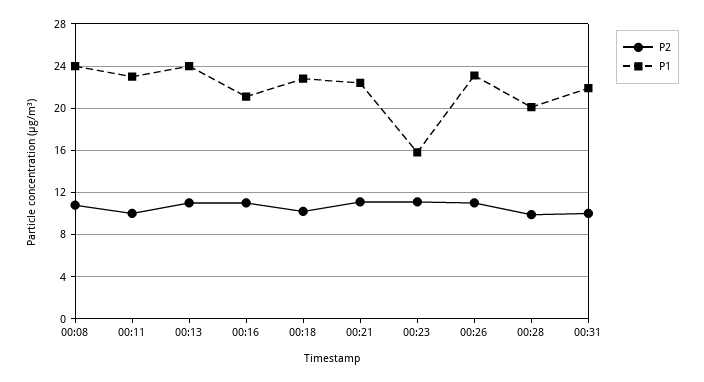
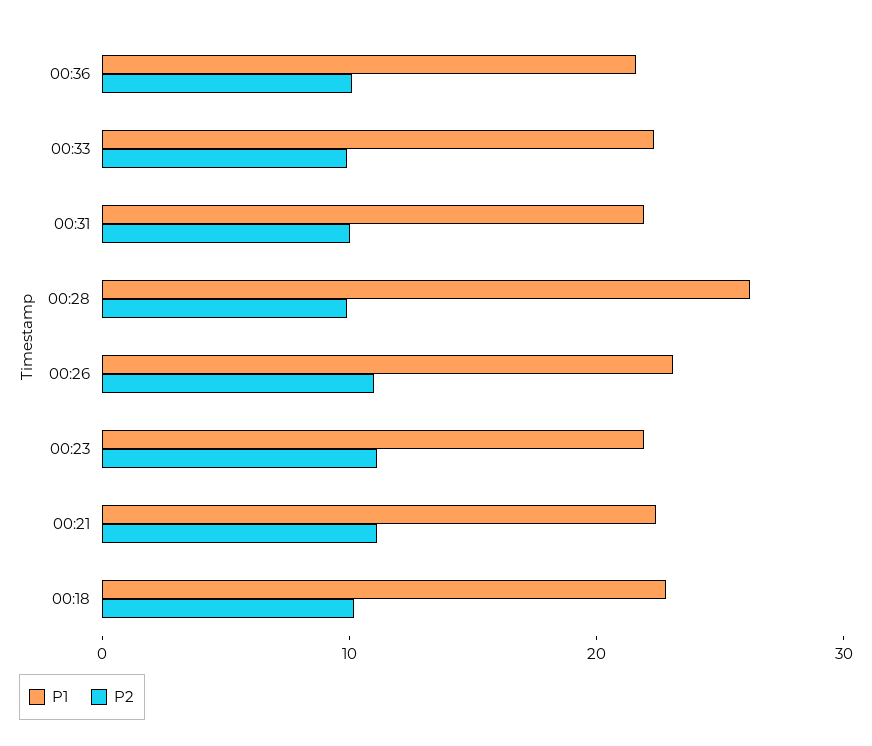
P2, 00:08: 11 -> none
P1, 00:08: 24 -> none
P2, 00:11: 10 -> none
P1, 00:11: 23 -> none
P2, 00:13: 11 -> none
P1, 00:13: 24 -> none
P2, 00:16: 11 -> none
P1, 00:16: 21 -> none
P1, 00:23: 16 -> 22
P1, 00:28: 20 -> 26
P1, 00:36: none -> 22
P2, 00:36: none -> 10
P1, 00:33: none -> 22
P2, 00:33: none -> 10

